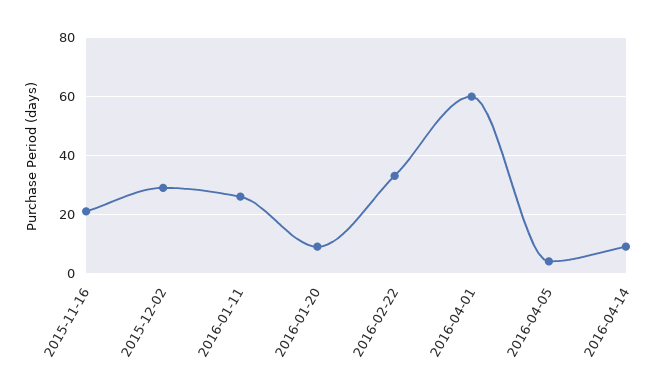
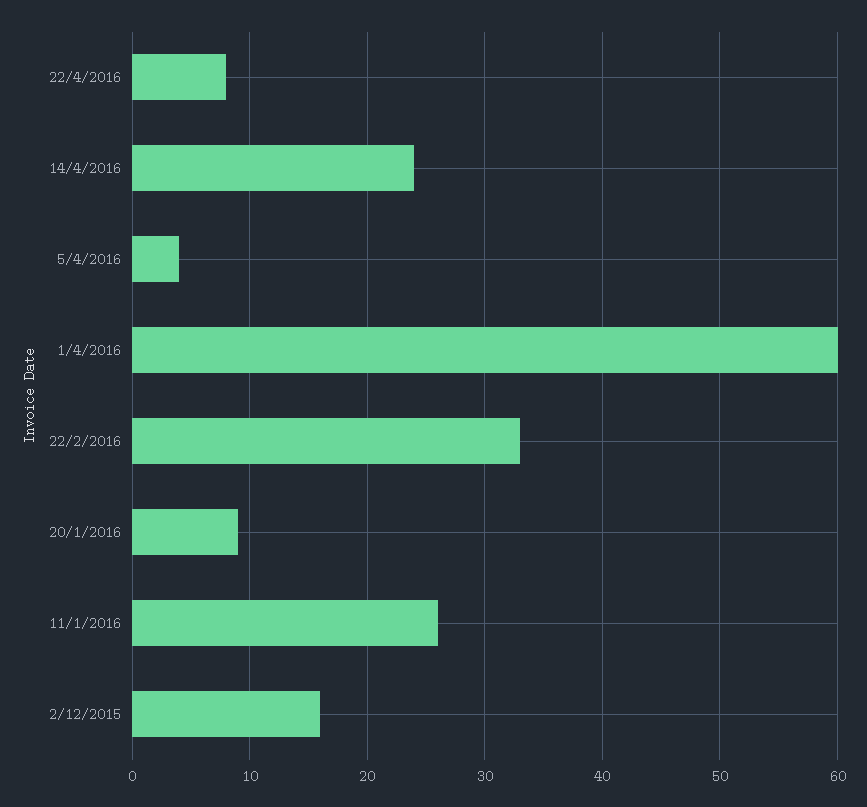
2015-11-16: 20 -> none
2015-12-02: 30 -> 16
2016-04-14: 10 -> 24
22/4/2016: none -> 8

